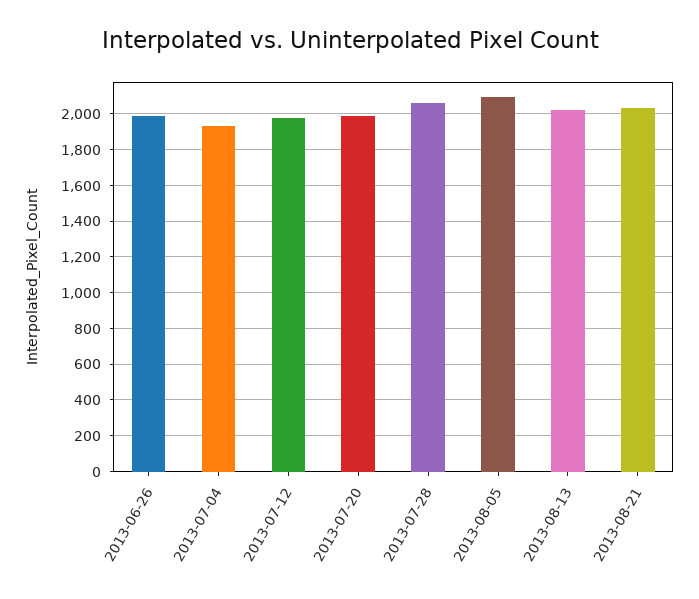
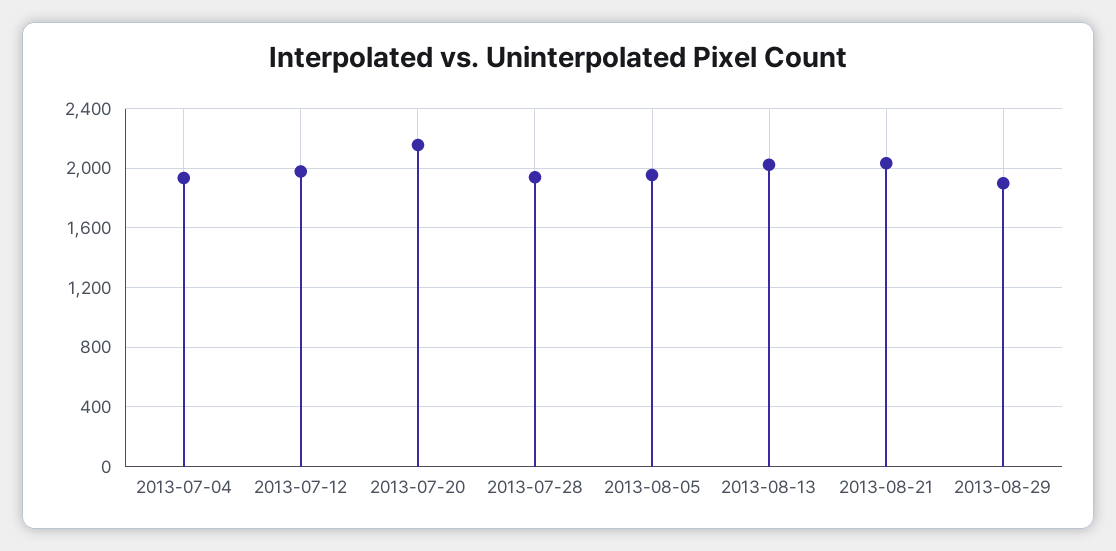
2013-06-26: 2000 -> none
2013-07-20: 2000 -> 2150
2013-07-28: 2050 -> 1950
2013-08-05: 2100 -> 1950
2013-08-29: none -> 1900

